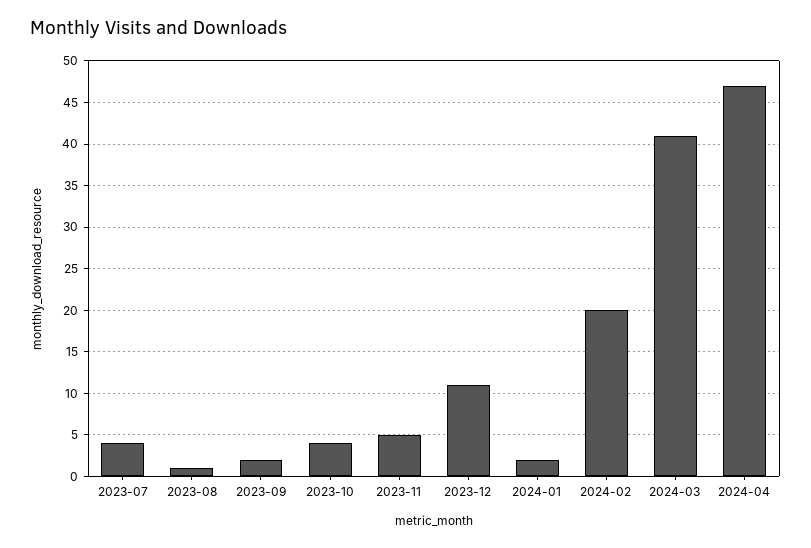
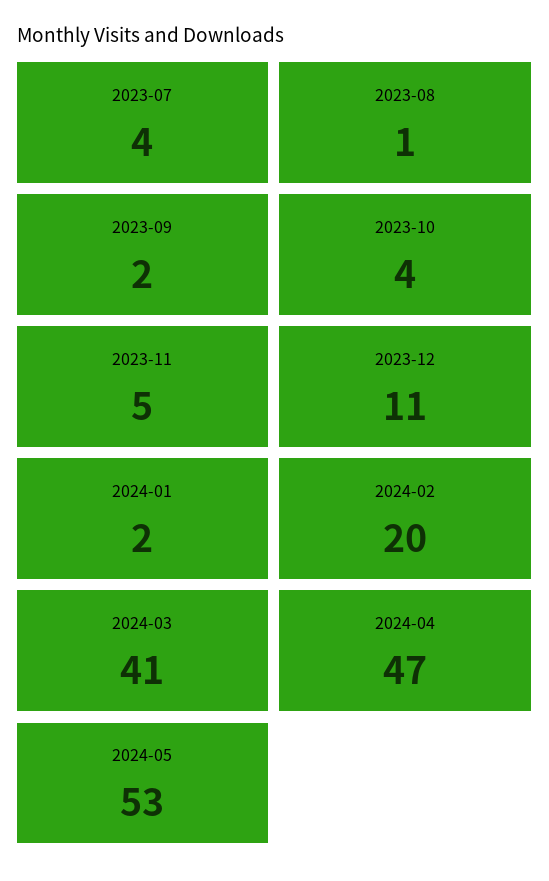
2024-05: none -> 53

